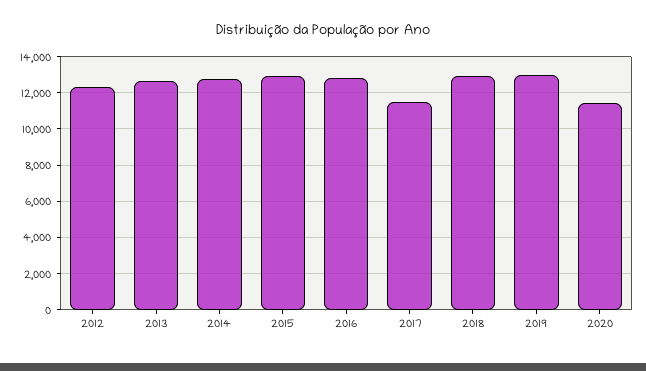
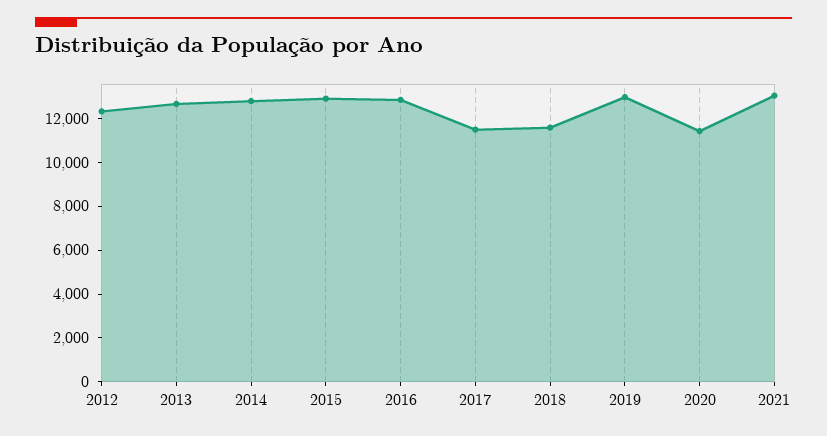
2018: 13000 -> 11500
2021: none -> 13000

